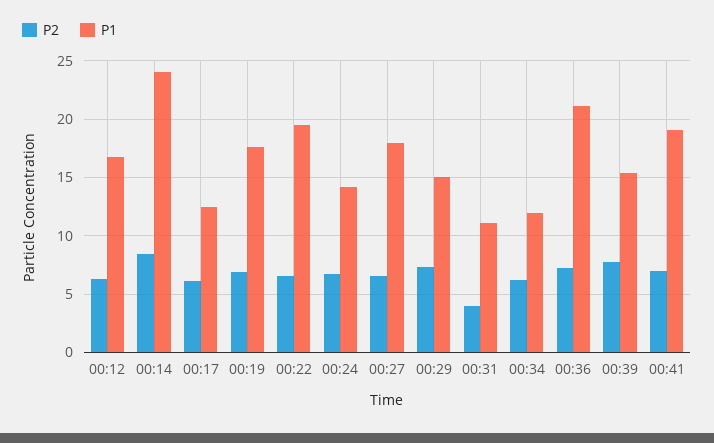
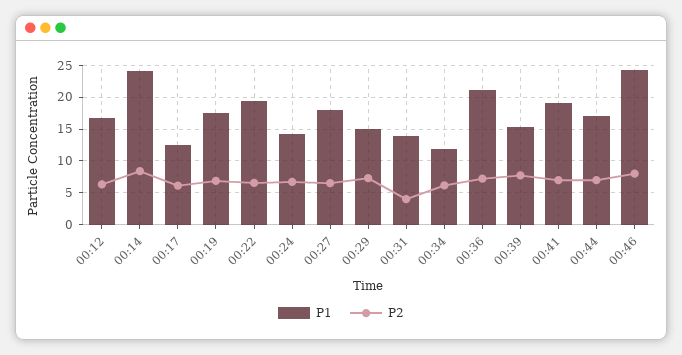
P1, 00:31: 11 -> 14
P1, 00:44: none -> 17
P2, 00:44: none -> 7
P1, 00:46: none -> 24
P2, 00:46: none -> 8

